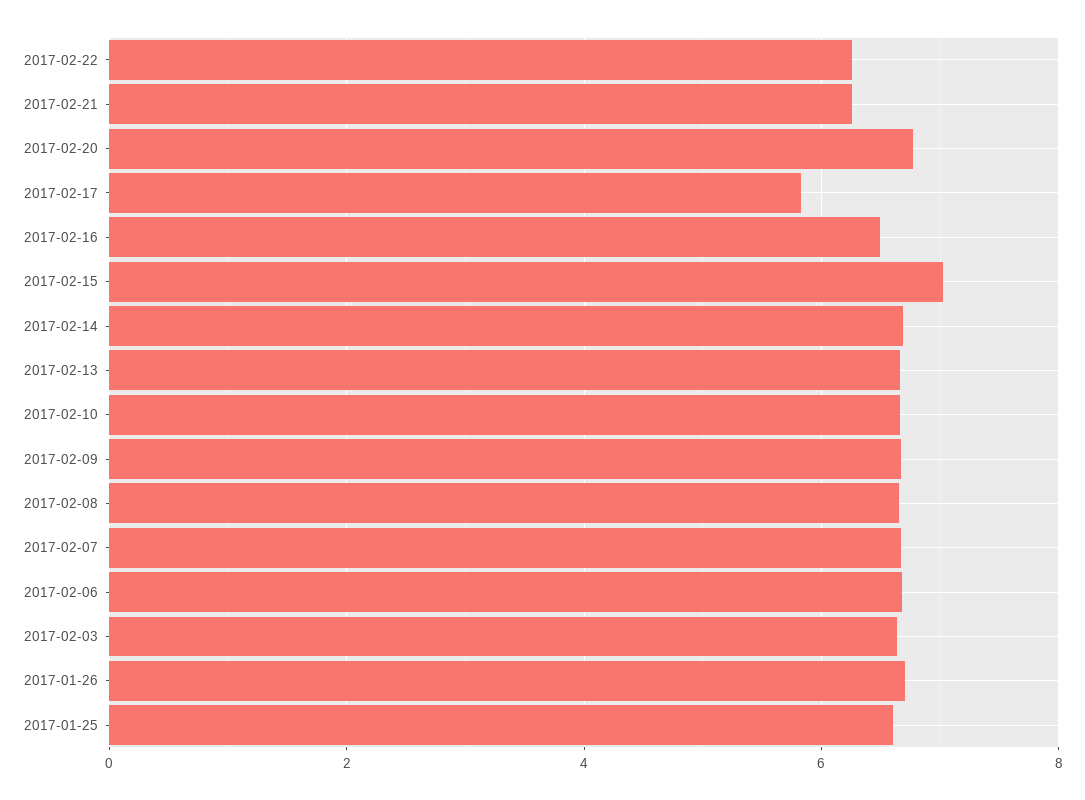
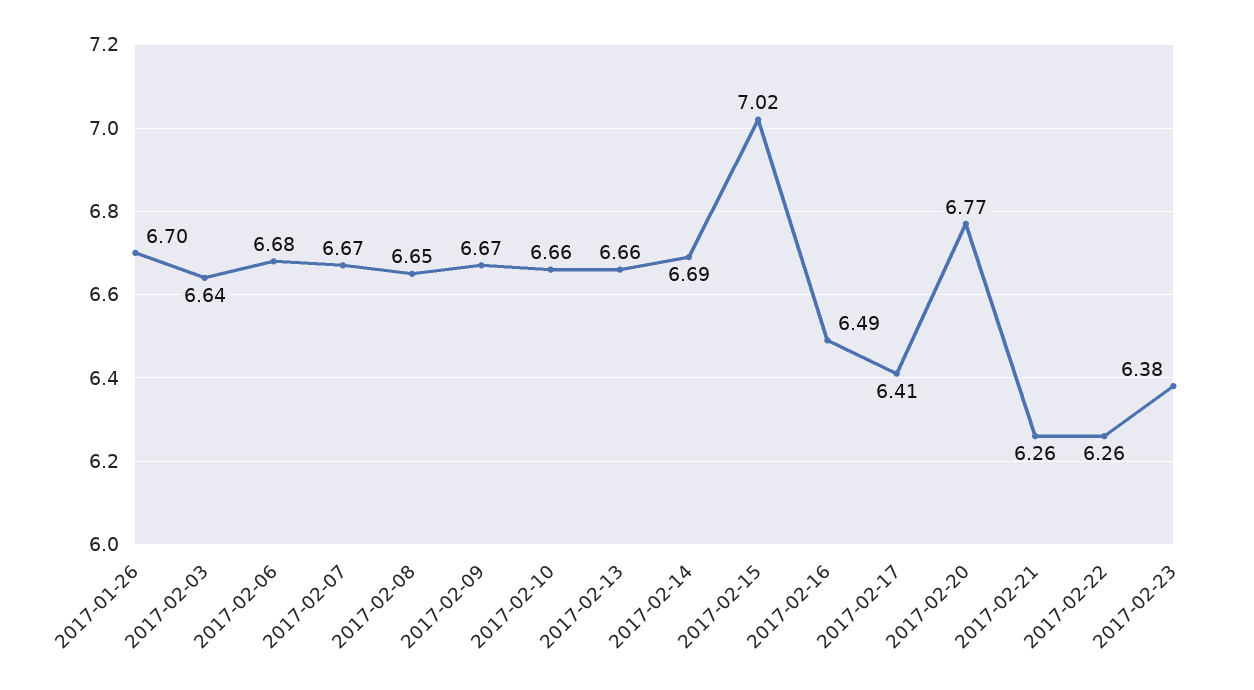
2017-02-17: 5.8 -> 6.41
2017-01-25: 6.6 -> none
2017-02-23: none -> 6.38

